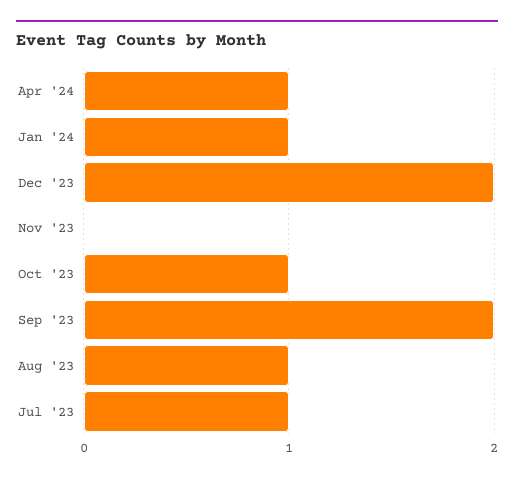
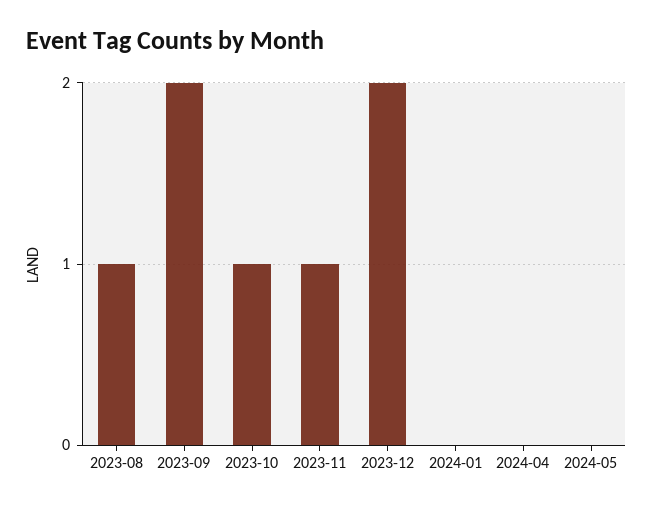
Apr '24: 1 -> 0
Jan '24: 1 -> 0
Nov '23: 0 -> 1
Jul '23: 1 -> none
2024-05: none -> 0

